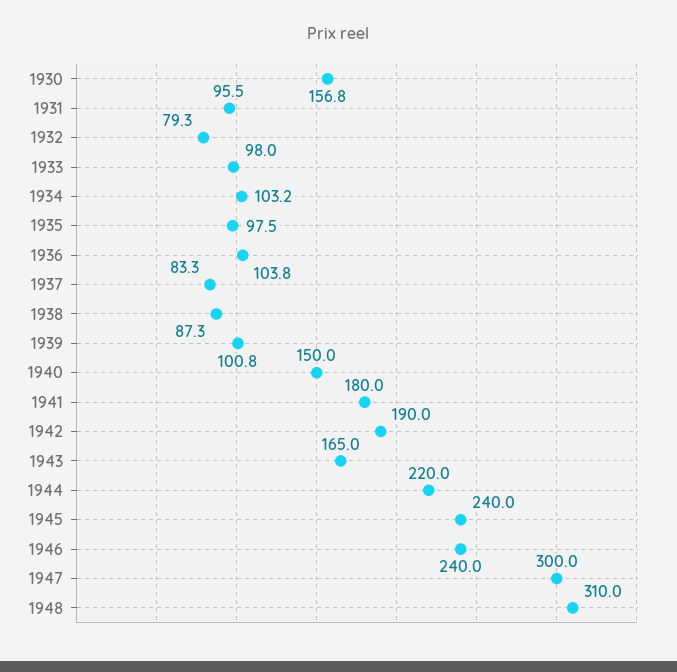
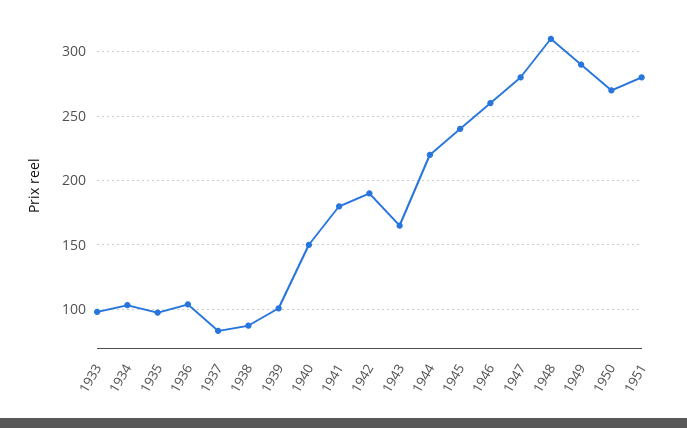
1930: 156.8 -> none
1931: 95.5 -> none
1932: 79.3 -> none
1946: 240 -> 260
1947: 300 -> 280
1949: none -> 290
1950: none -> 270
1951: none -> 280

